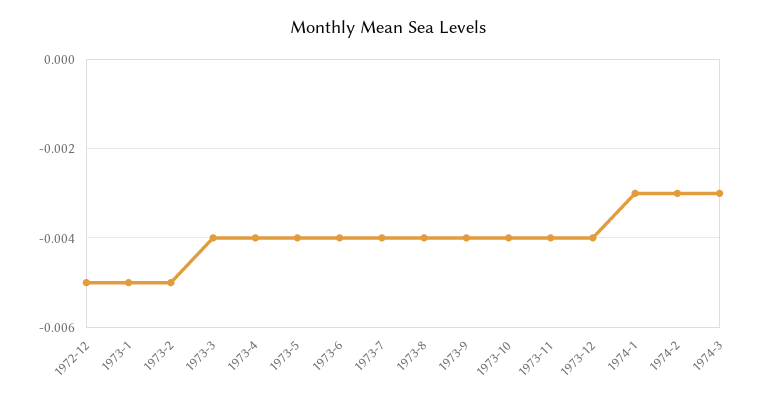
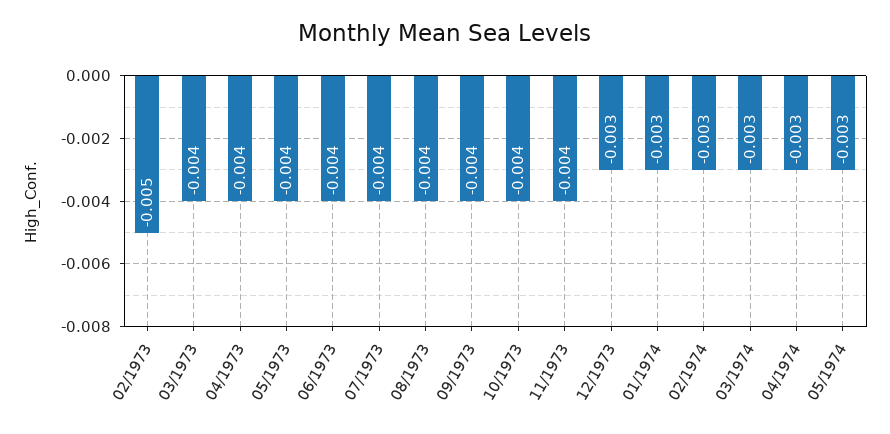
1972-12: -0.005 -> none
1973-1: -0.005 -> none
1973-12: -0.004 -> -0.003
04/1974: none -> -0.003
05/1974: none -> -0.003

